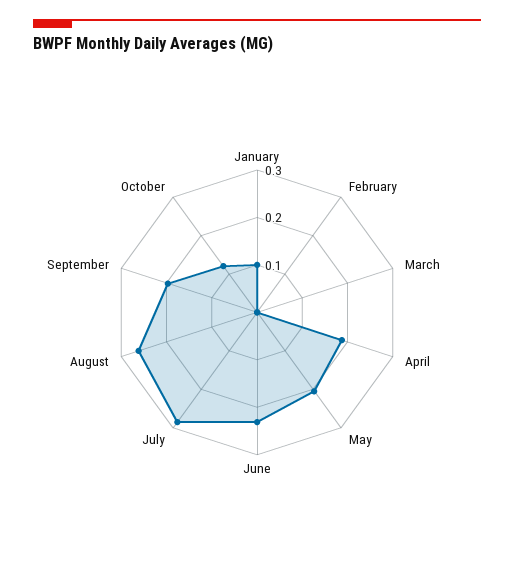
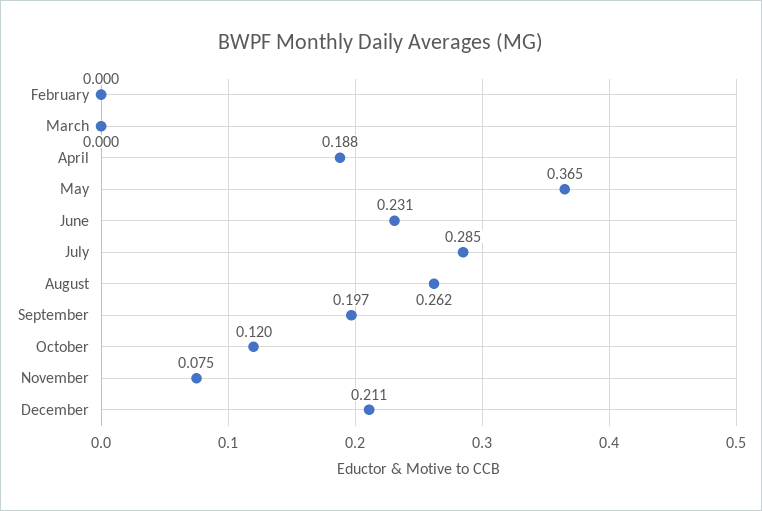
January: 0.1 -> none
May: 0.2 -> 0.365
November: none -> 0.075
December: none -> 0.211

